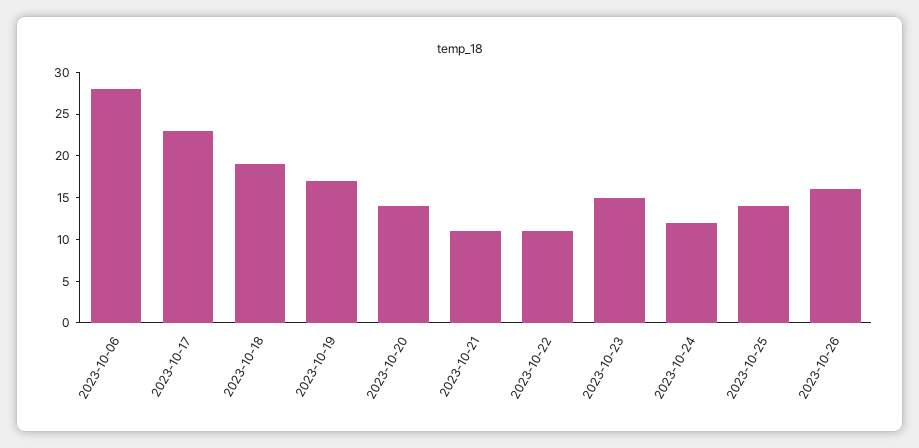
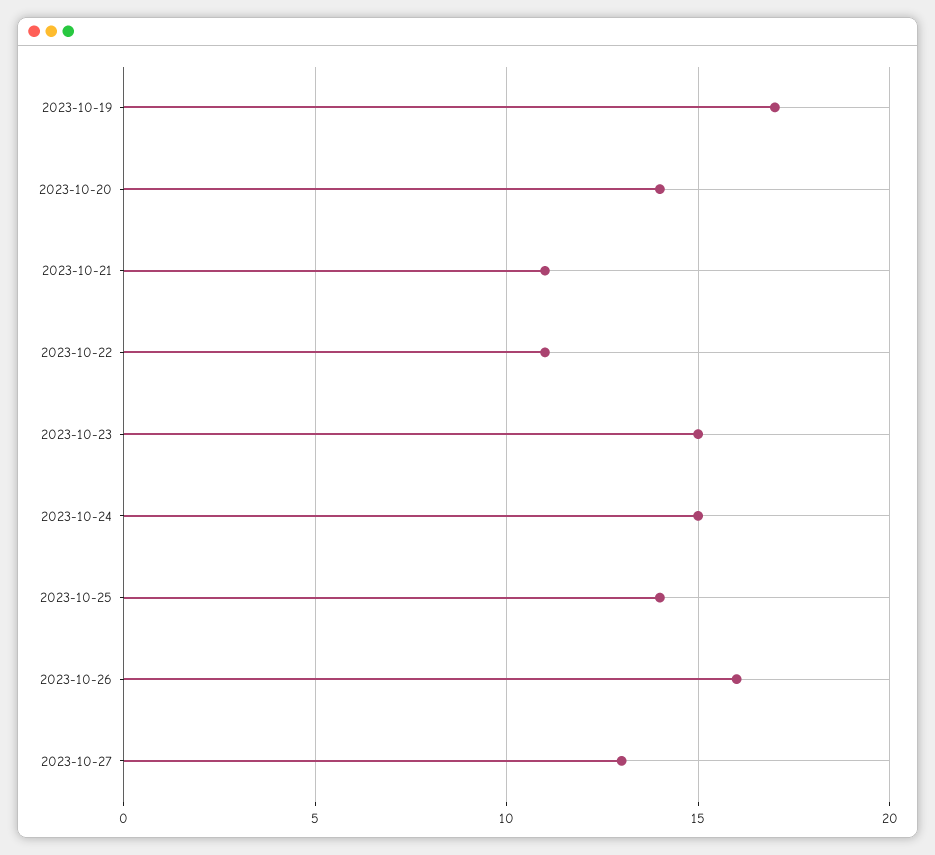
2023-10-06: 28 -> none
2023-10-17: 23 -> none
2023-10-18: 19 -> none
2023-10-24: 12 -> 15
2023-10-27: none -> 13

